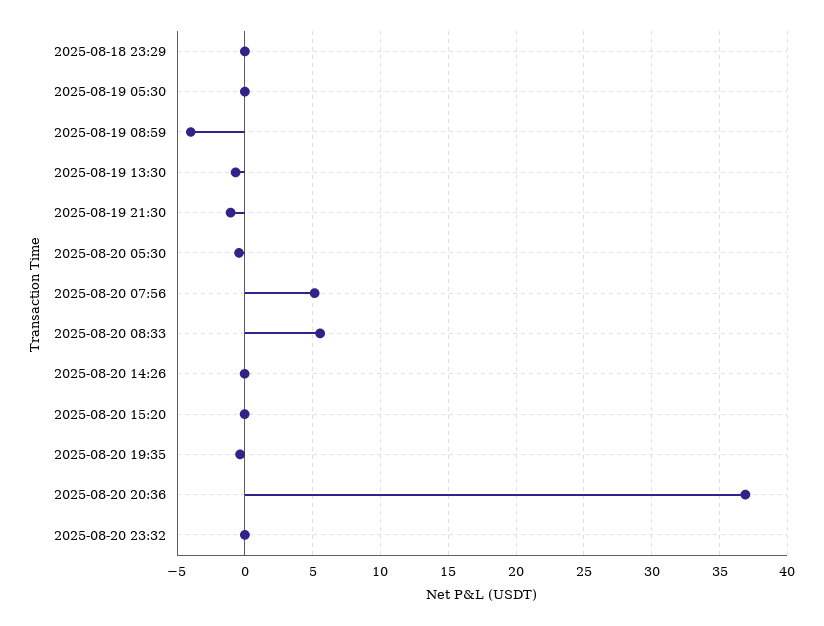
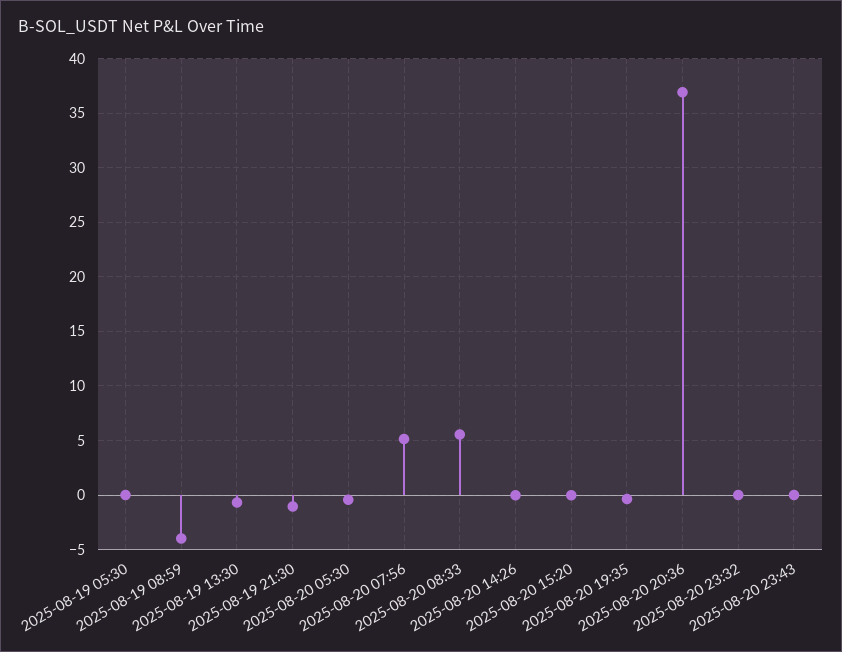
2025-08-18 23:29: 0 -> none
2025-08-20 23:43: none -> 0

